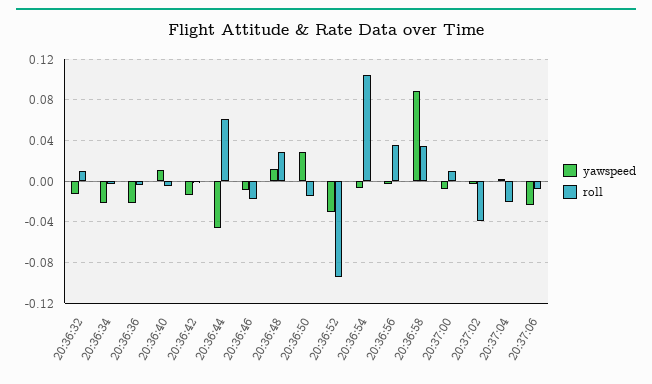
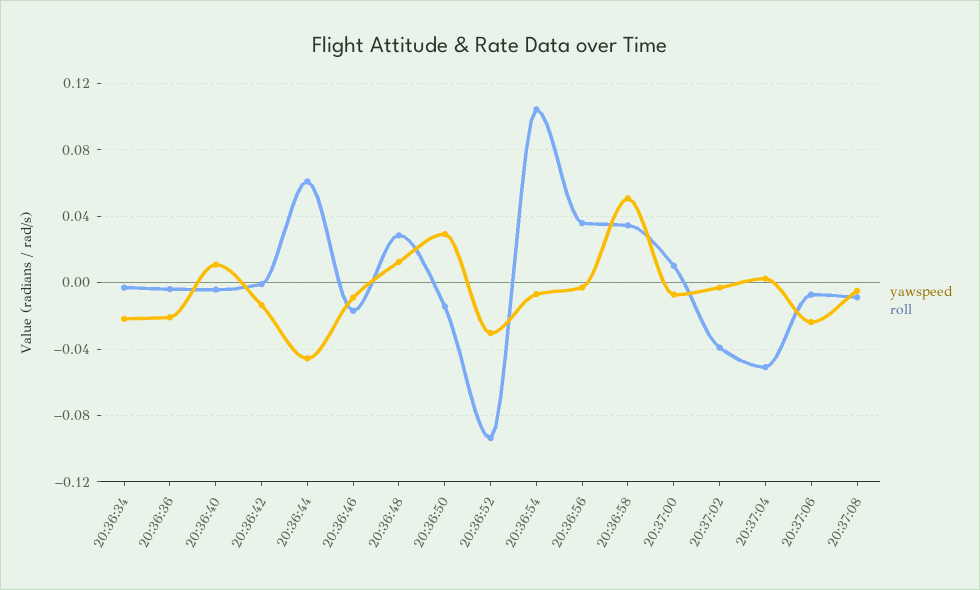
yawspeed, 20:36:32: -0.01 -> none
roll, 20:36:32: 0.01 -> none
yawspeed, 20:36:58: 0.09 -> 0.05
roll, 20:37:04: -0.02 -> -0.05
yawspeed, 20:37:08: none -> -0.005
roll, 20:37:08: none -> -0.01

